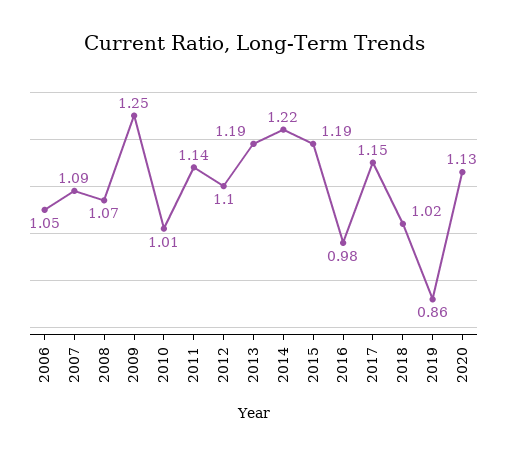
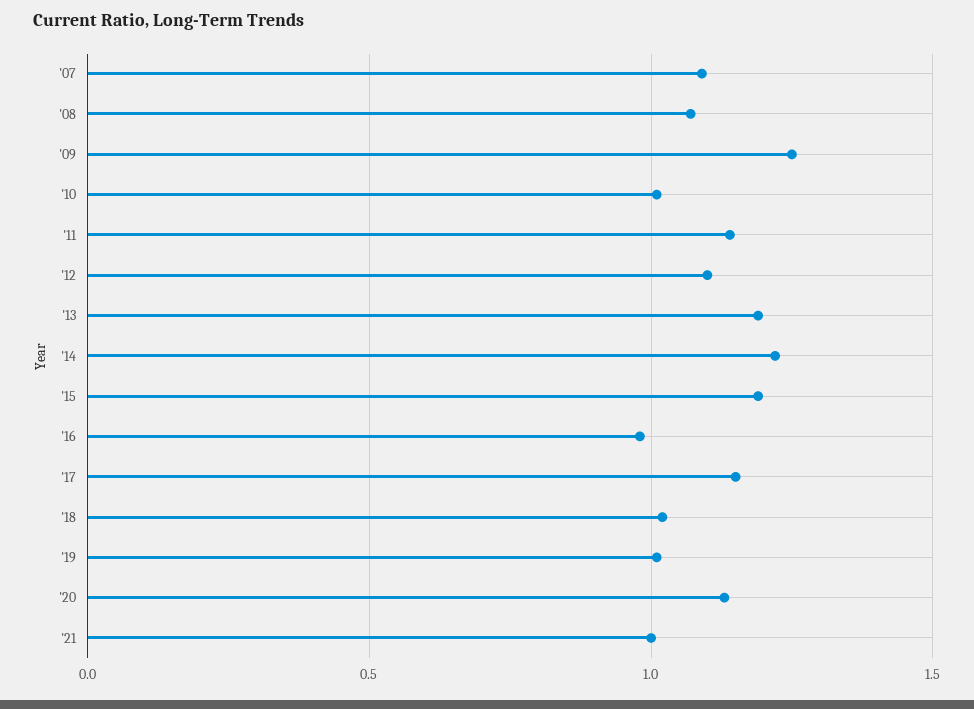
2006: 1.05 -> none
2019: 0.86 -> 1
'21: none -> 1

